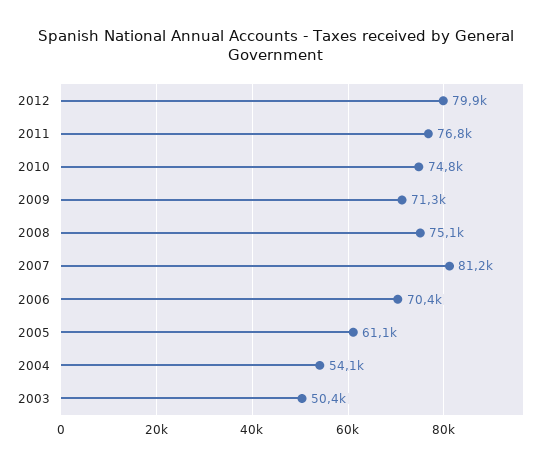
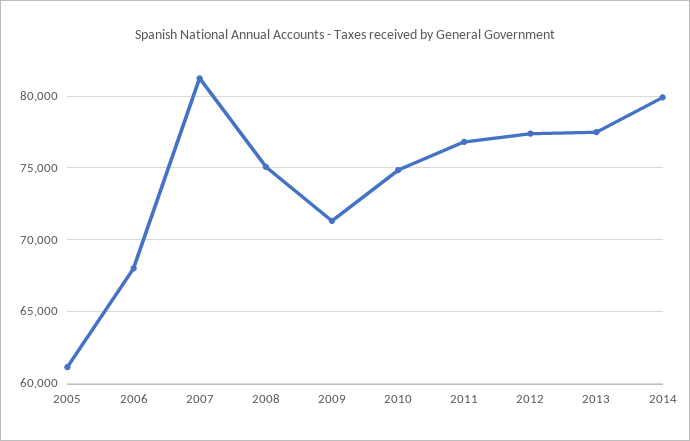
2012: 79900 -> 77500
2006: 70400 -> 68000
2004: 54100 -> none
2003: 50400 -> none
2013: none -> 77500
2014: none -> 80000

